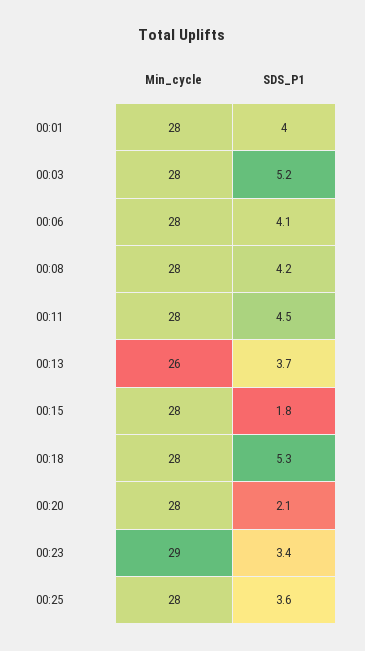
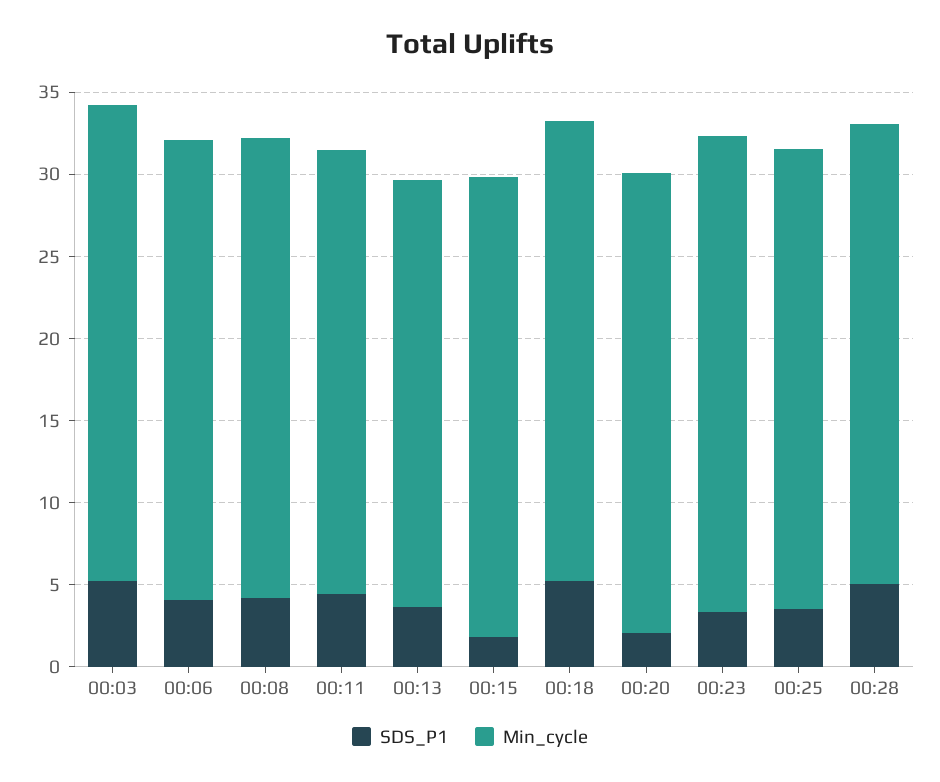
Min_cycle, 00:01: 28 -> none
SDS_P1, 00:01: 4 -> none
Min_cycle, 00:03: 28 -> 29
Min_cycle, 00:11: 28 -> 27
SDS_P1, 00:28: none -> 5
Min_cycle, 00:28: none -> 28

